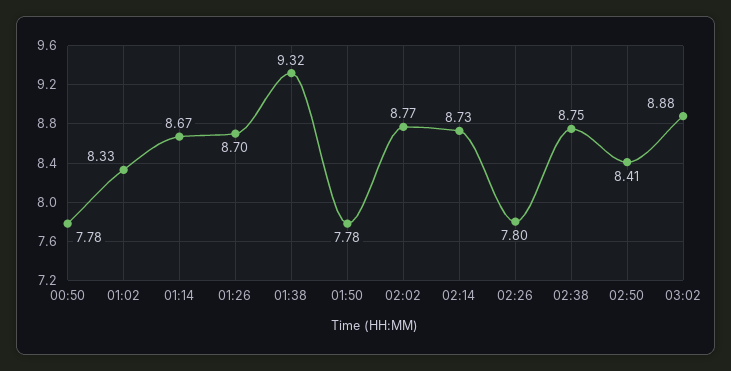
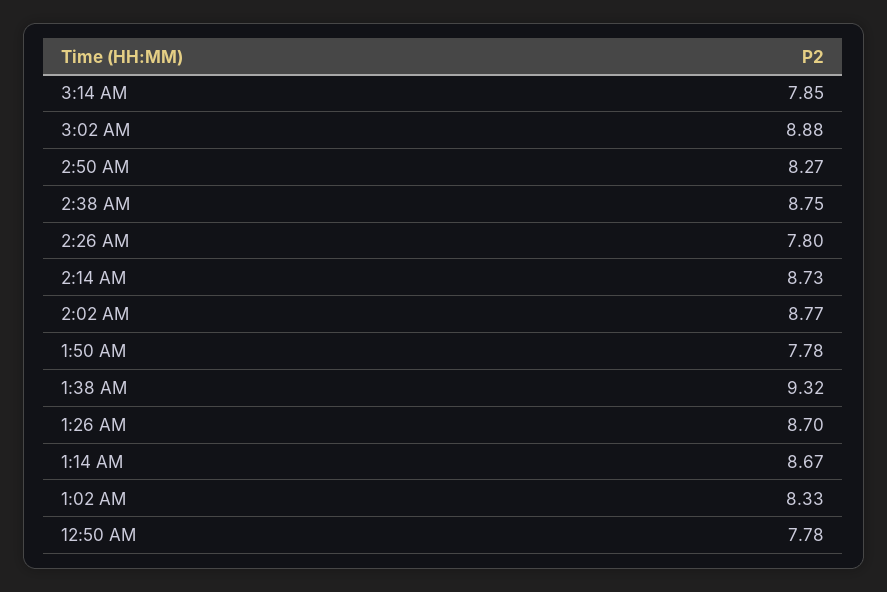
02:50: 8.41 -> 8.27
3:14 AM: none -> 7.85

